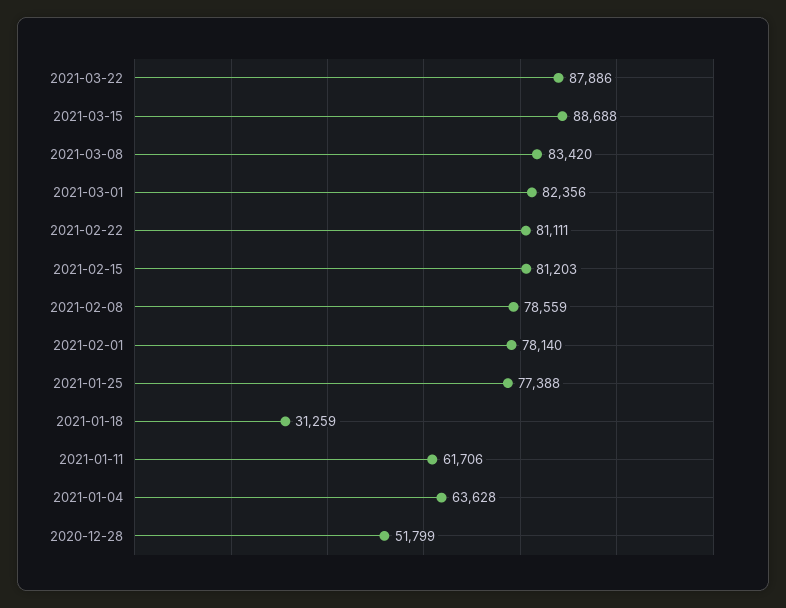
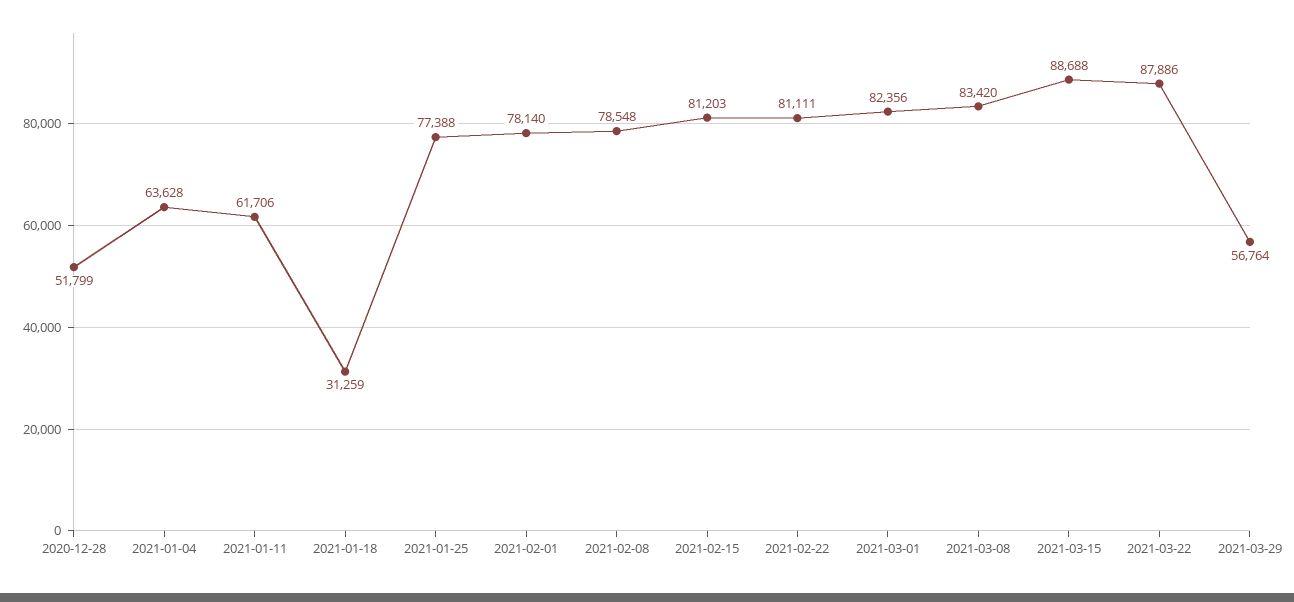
2021-02-08: 78559 -> 78548
2021-03-29: none -> 56764

